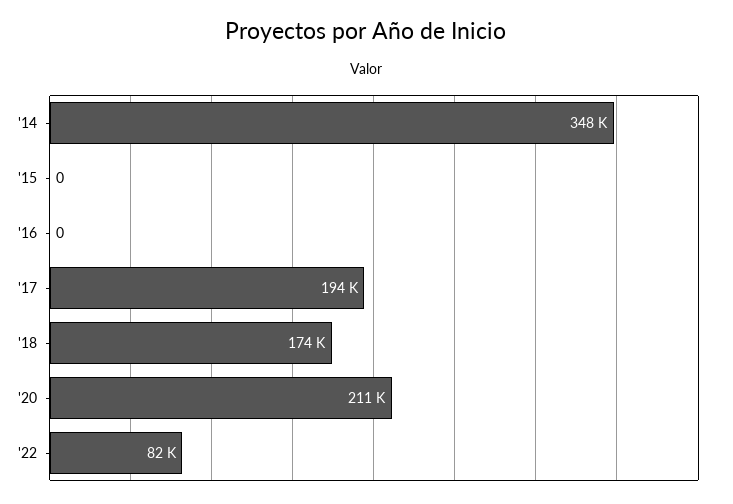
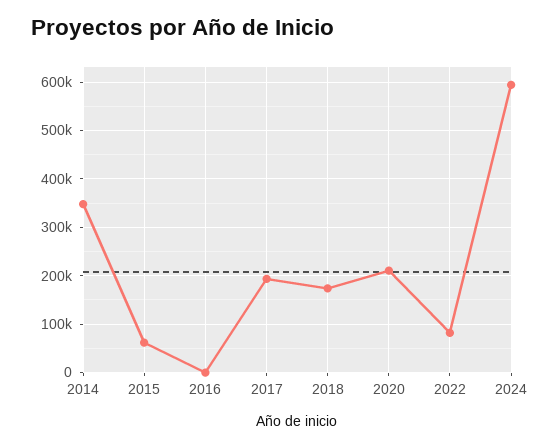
'15: 0 -> 60000
2024: none -> 600000

